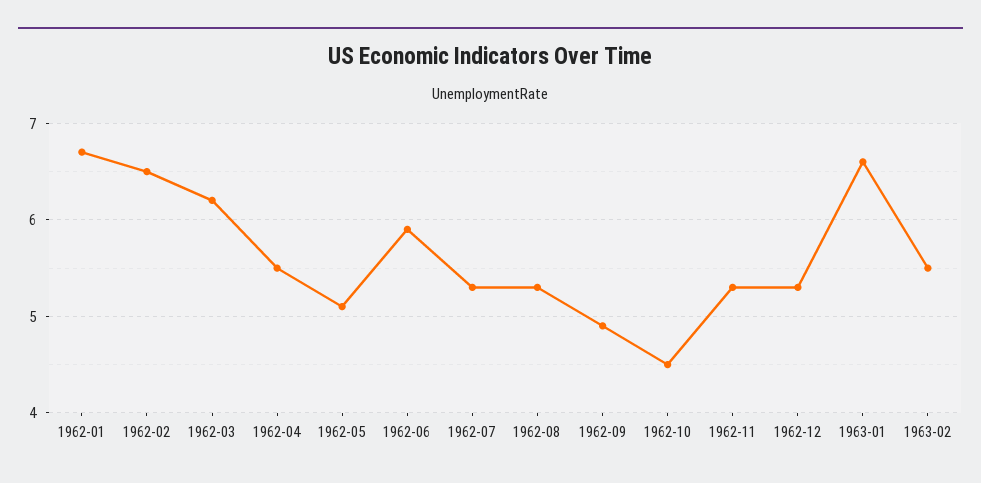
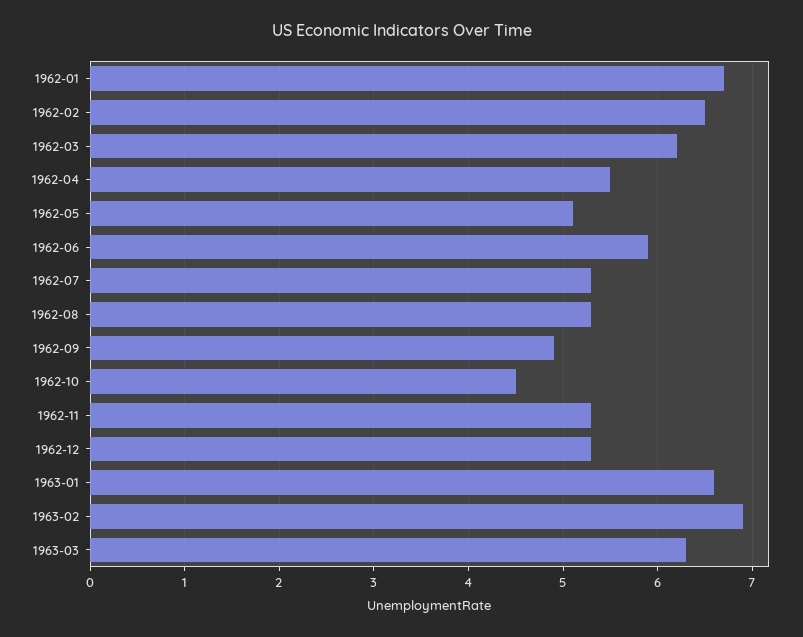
1963-02: 5.5 -> 6.9
1963-03: none -> 6.3

